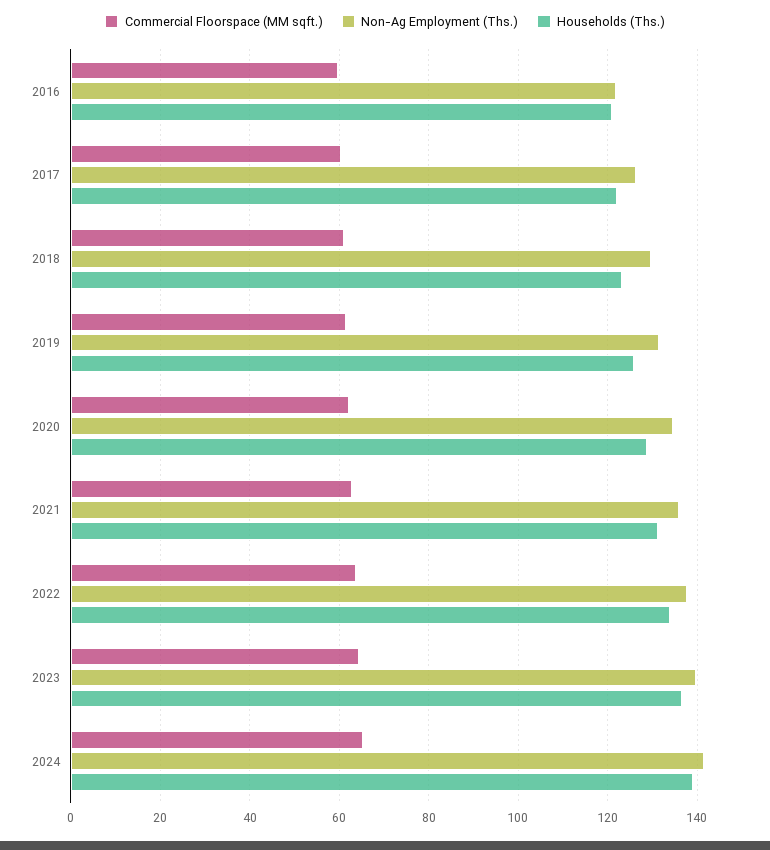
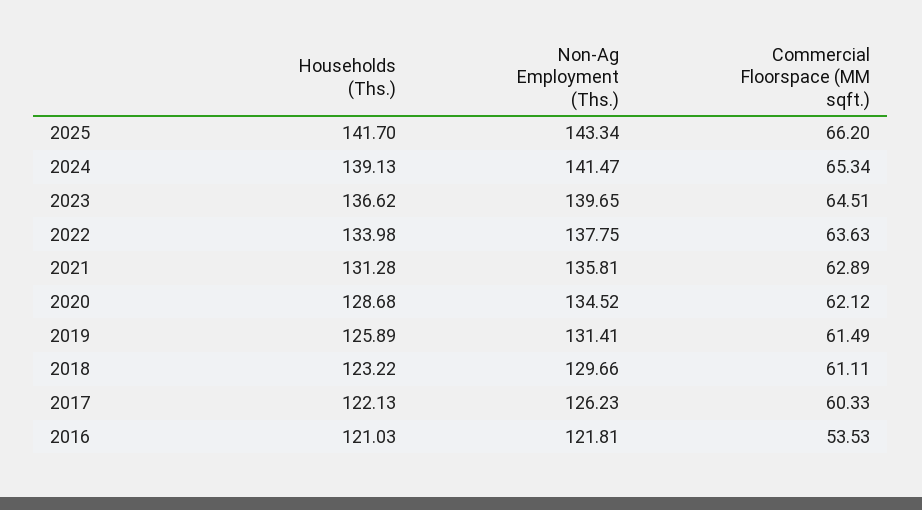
Commercial Floorspace (MM sqft.), 2016: 60 -> 53.53
Households (Ths.), 2025: none -> 141.7
Non-Ag Employment (Ths.), 2025: none -> 143.34
Commercial Floorspace (MM sqft.), 2025: none -> 66.2

